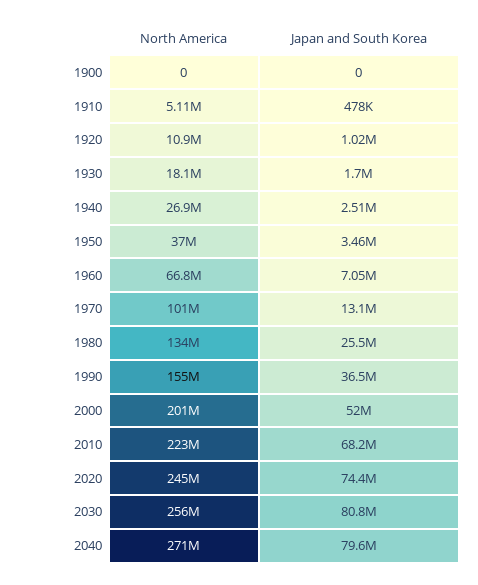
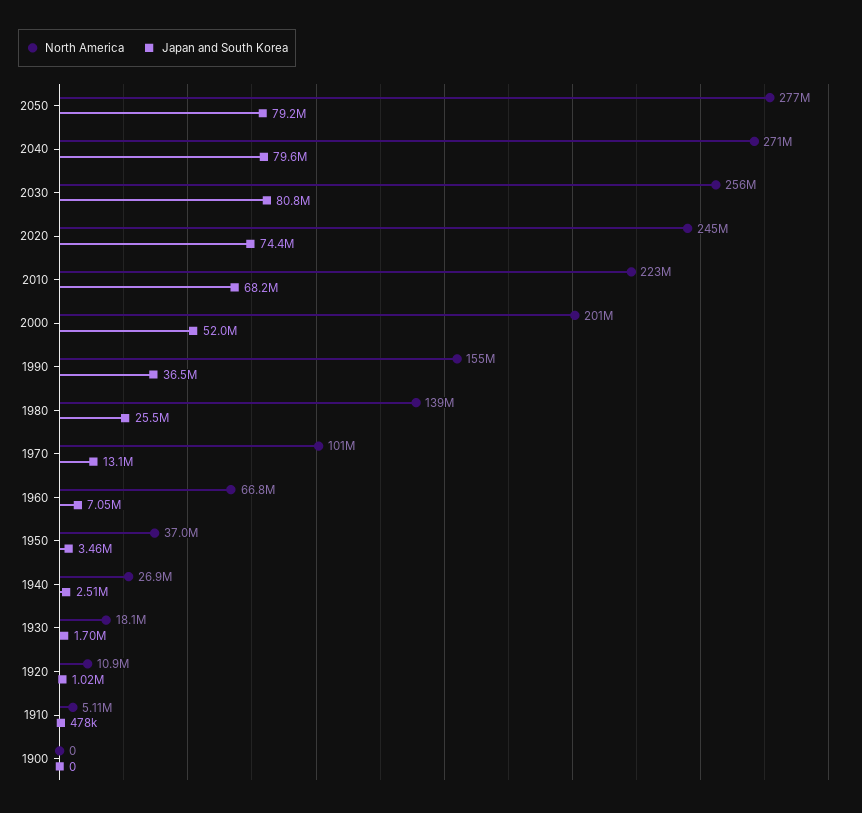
North America, 1980: 134000000 -> 139000000
North America, 2050: none -> 277000000
Japan and South Korea, 2050: none -> 79200000

